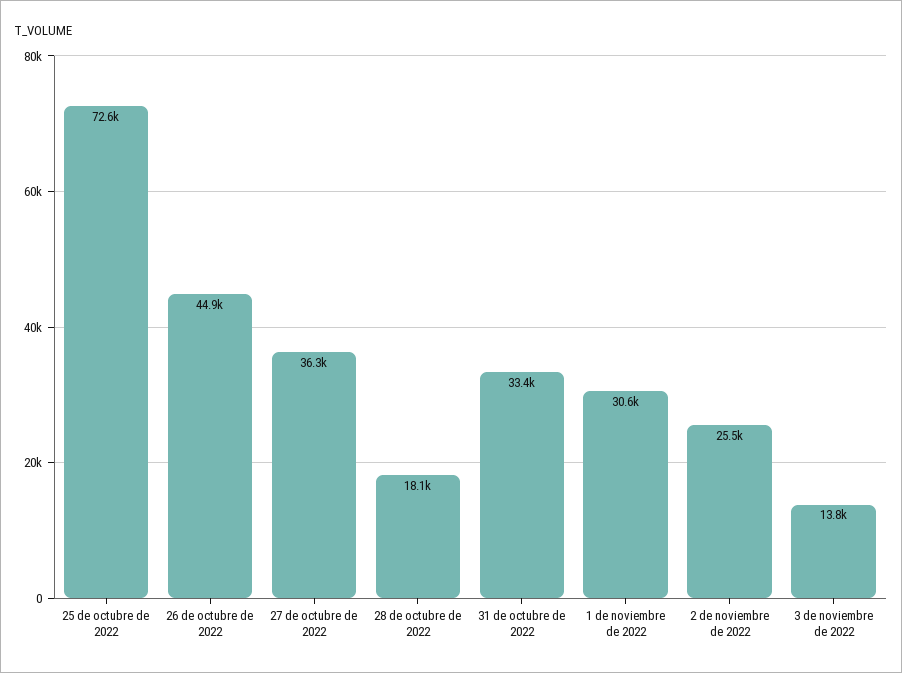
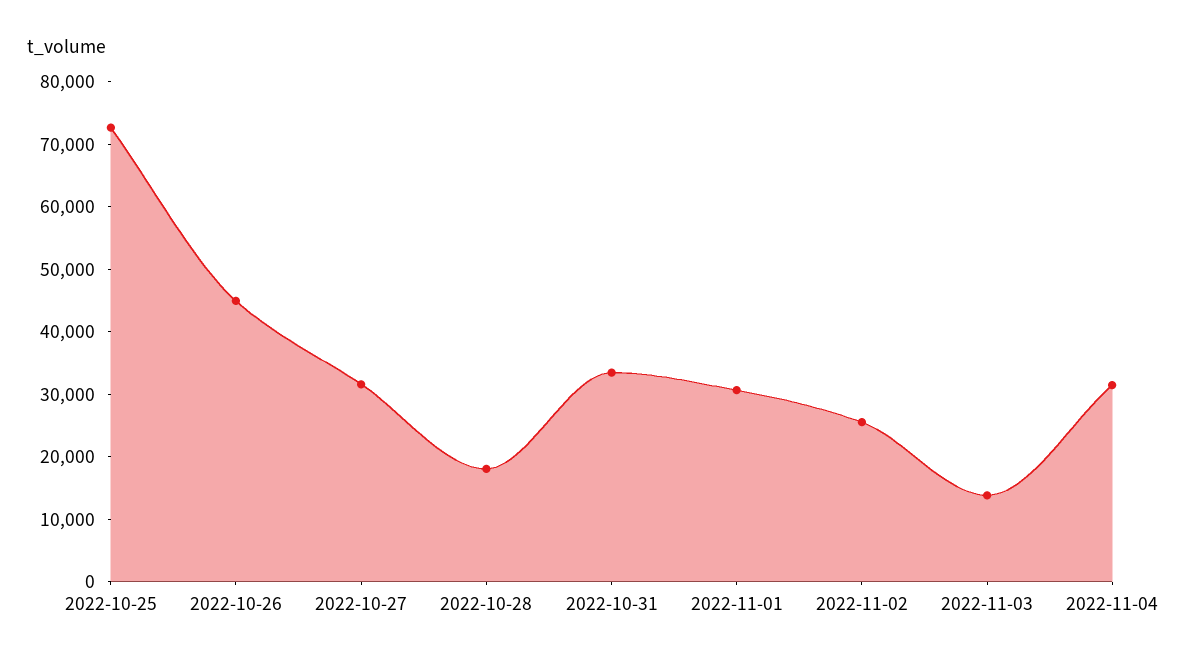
27 de octubre de 2022: 36300 -> 32000
2022-11-04: none -> 32000

